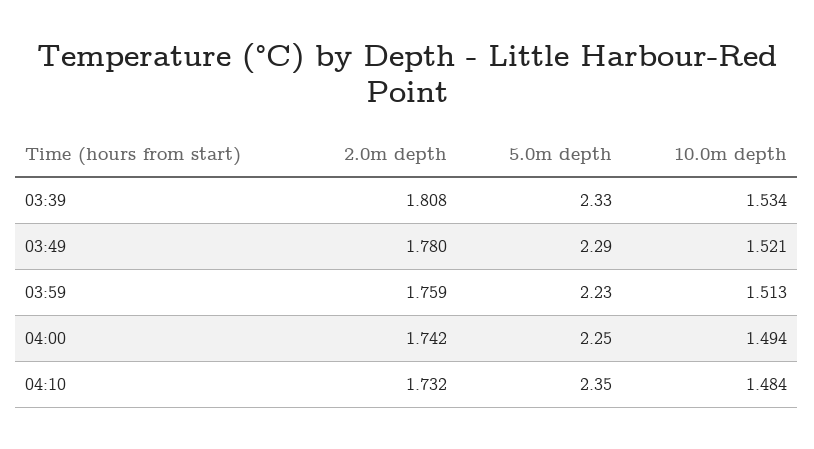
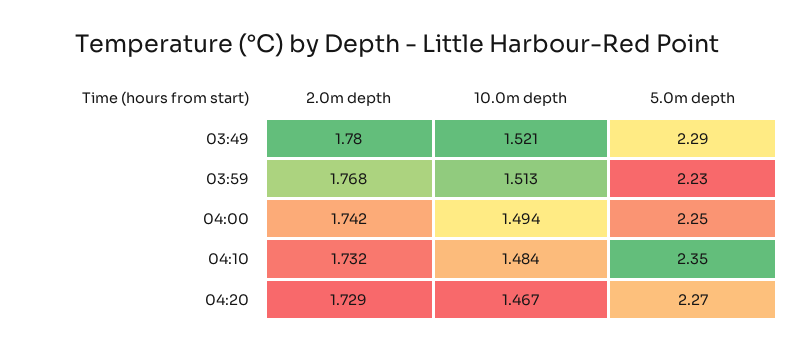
2.0m depth, 03:39: 1.808 -> none
5.0m depth, 03:39: 2.33 -> none
10.0m depth, 03:39: 1.534 -> none
2.0m depth, 03:59: 1.759 -> 1.768
2.0m depth, 04:20: none -> 1.729
10.0m depth, 04:20: none -> 1.467
5.0m depth, 04:20: none -> 2.27

